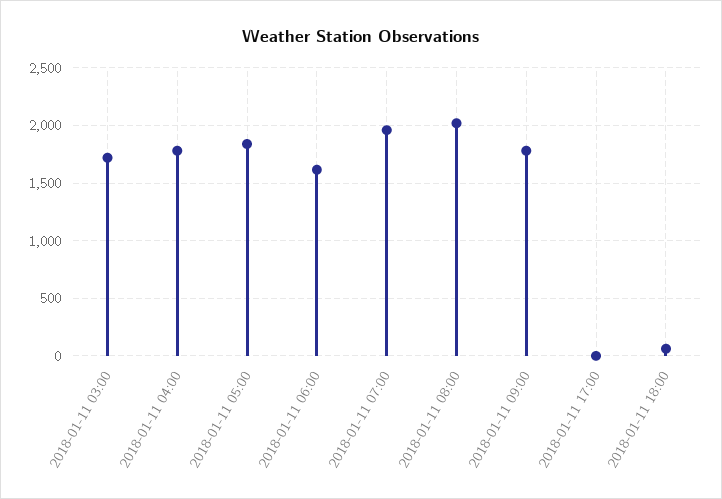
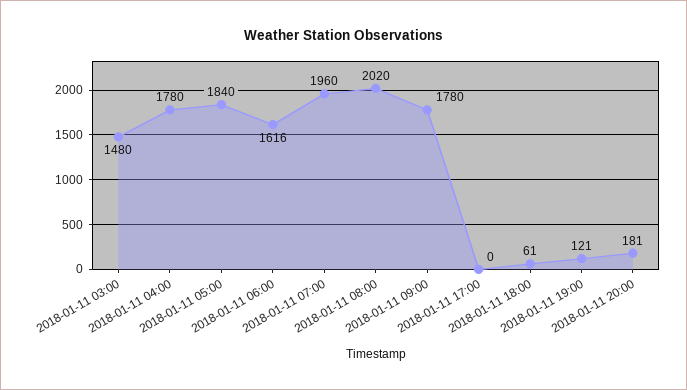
2018-01-11 03:00: 1700 -> 1480
2018-01-11 19:00: none -> 121
2018-01-11 20:00: none -> 181

